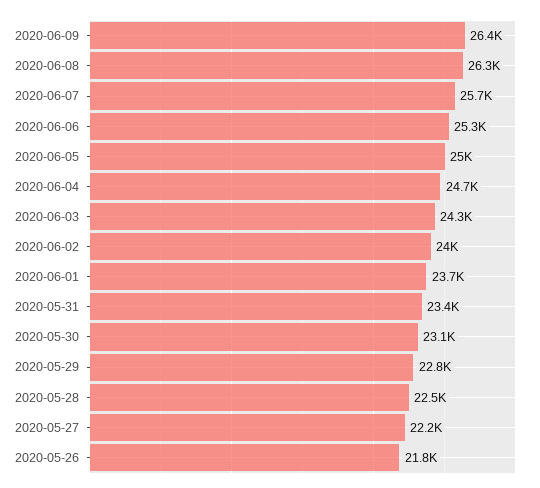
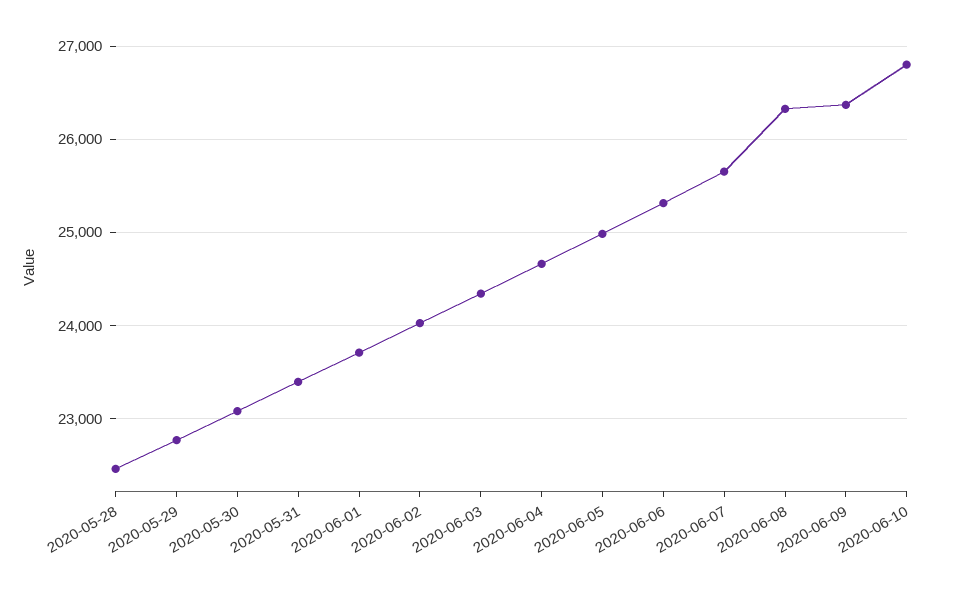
2020-05-27: 22200 -> none
2020-05-26: 21800 -> none
2020-06-10: none -> 26800

